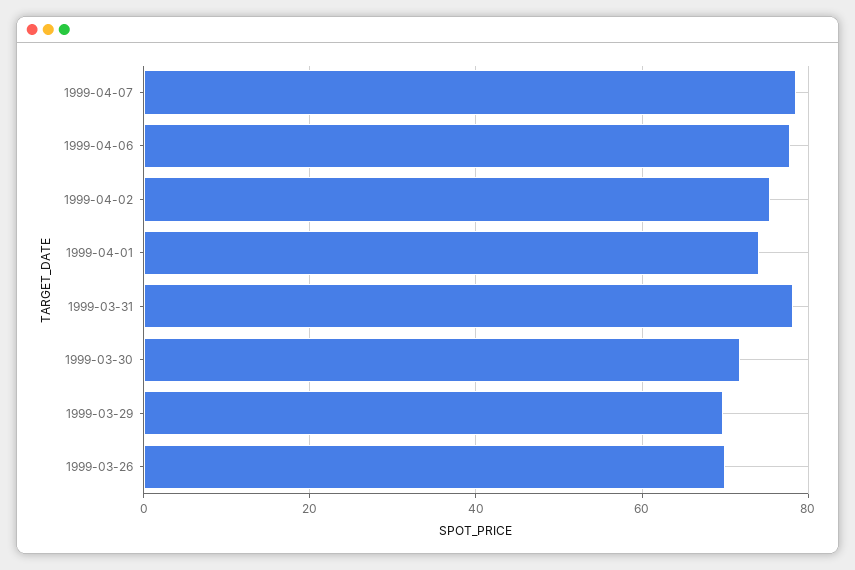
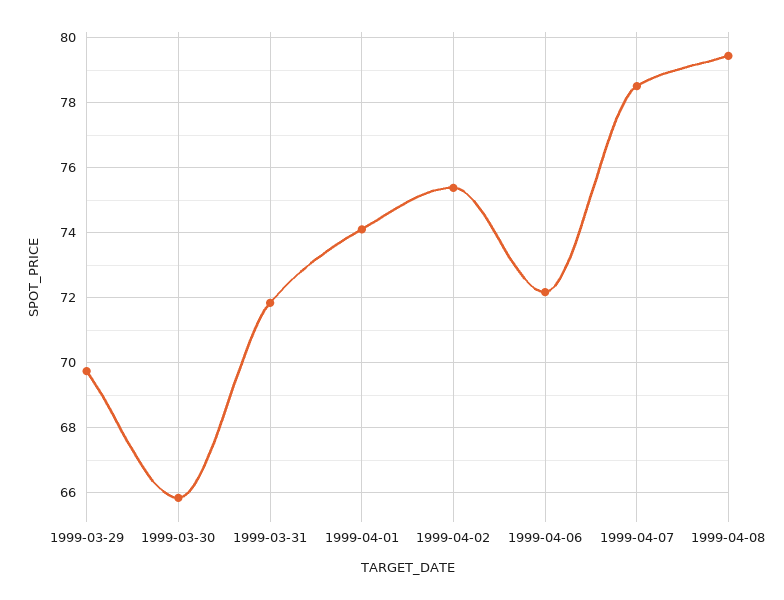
1999-04-06: 78 -> 72.2
1999-03-31: 78 -> 71.8
1999-03-30: 72 -> 65.8
1999-03-26: 70 -> none
1999-04-08: none -> 79.4

